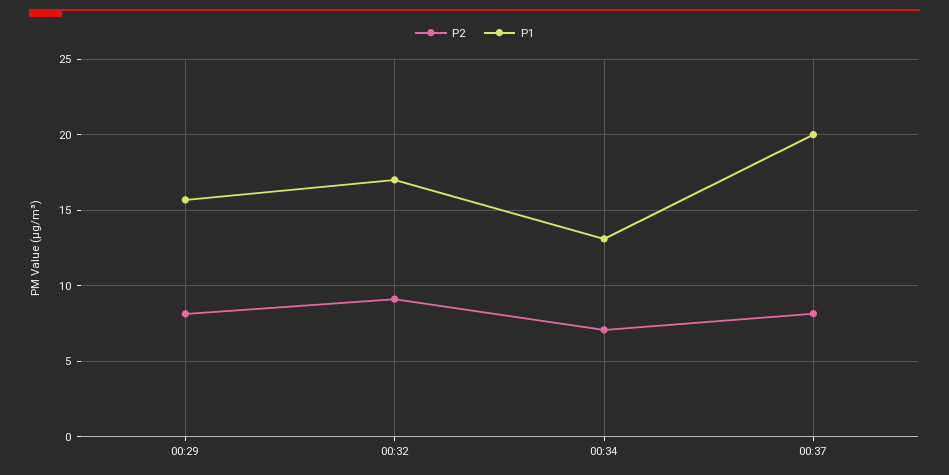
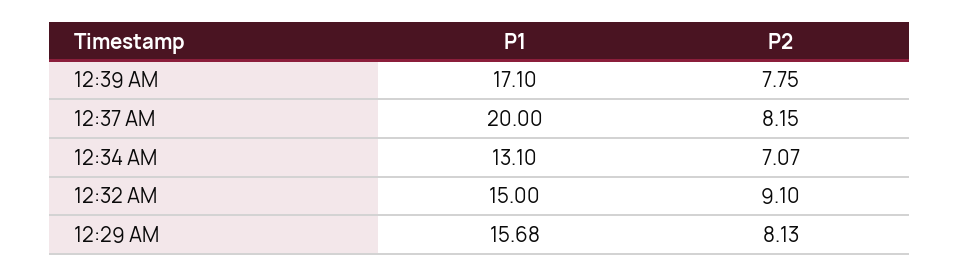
P1, 00:32: 17 -> 15
P1, 12:39 AM: none -> 17.1
P2, 12:39 AM: none -> 7.75

